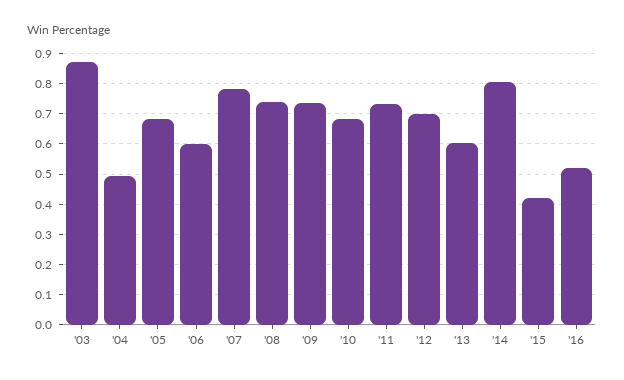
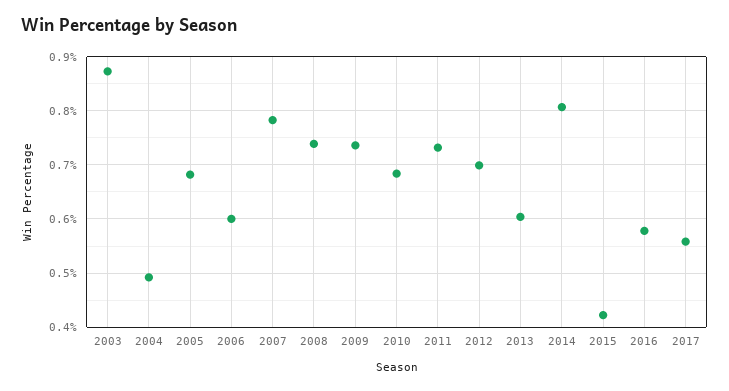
'16: 0.52 -> 0.58
2017: none -> 0.56

